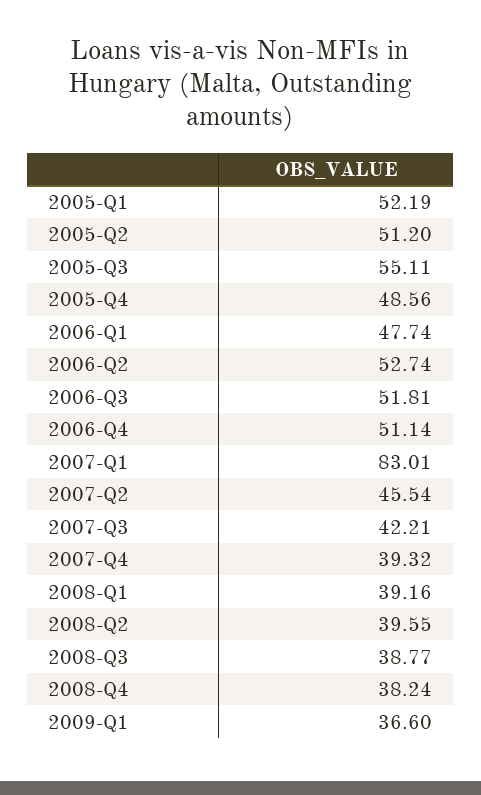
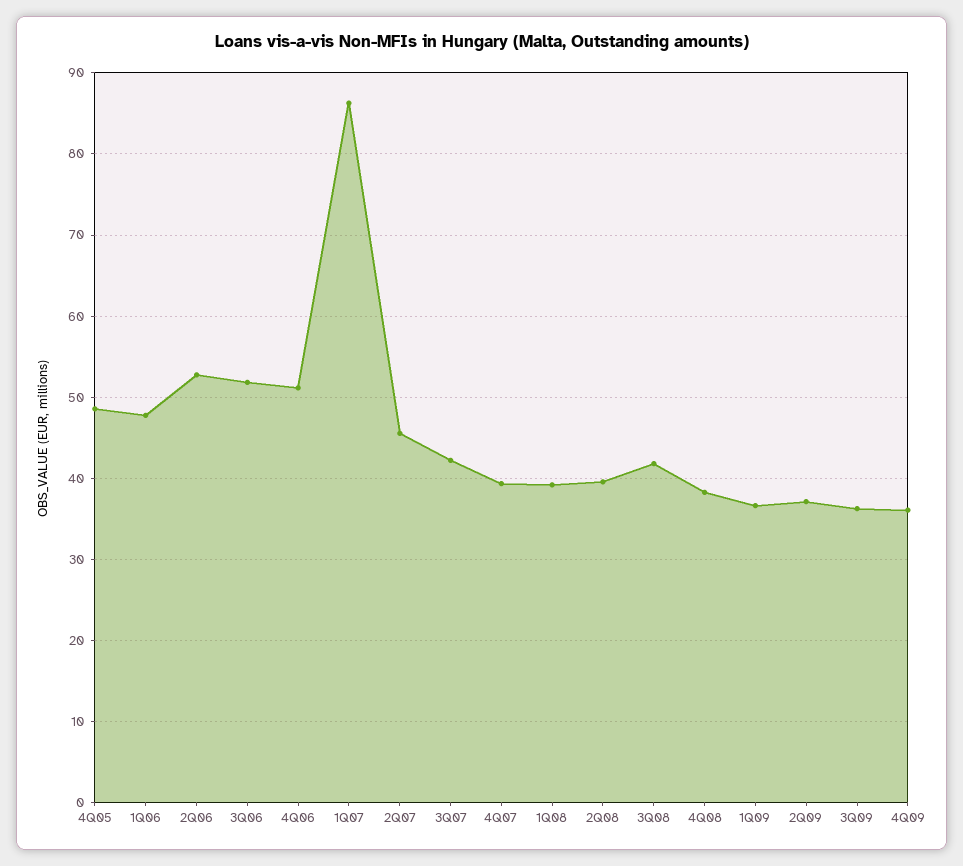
2005-Q1: 52.19 -> none
2005-Q2: 51.2 -> none
2005-Q3: 55.11 -> none
2007-Q1: 83.01 -> 86
2008-Q3: 38.77 -> 42
2Q09: none -> 37
3Q09: none -> 36
4Q09: none -> 36

